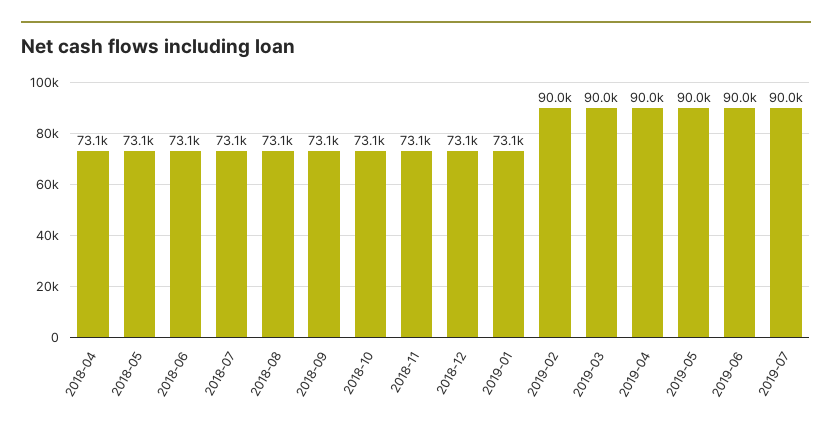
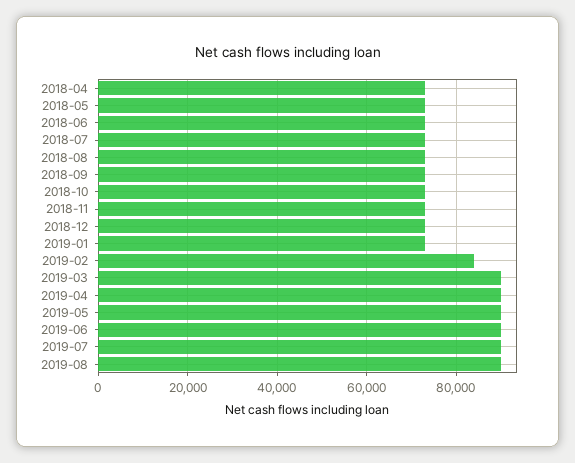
2019-02: 90000 -> 84000
2019-08: none -> 90000

